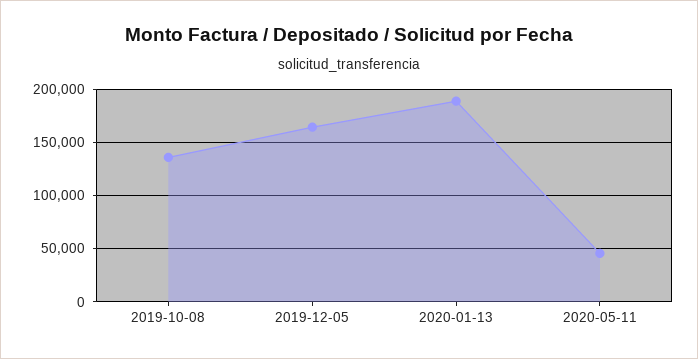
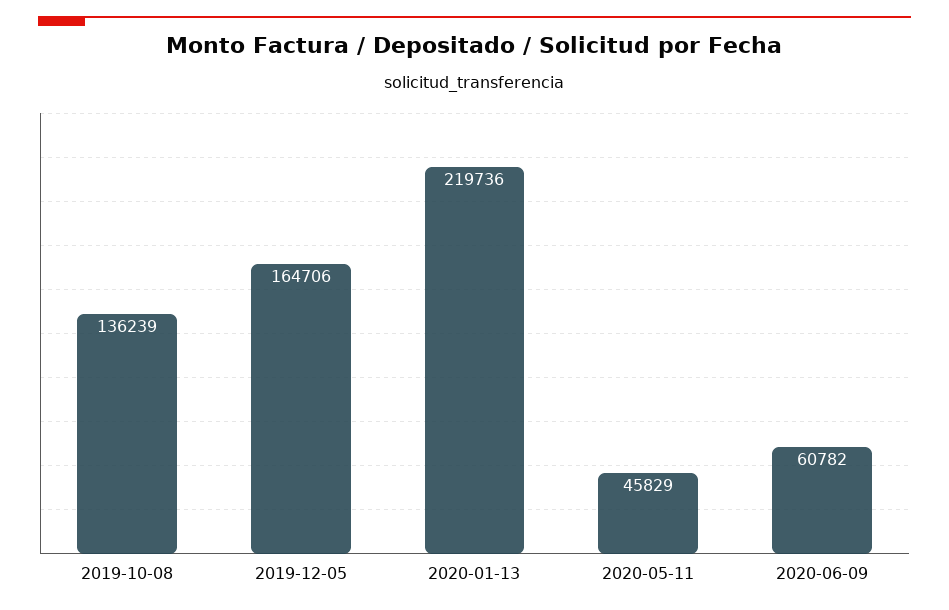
2020-01-13: 190000 -> 219736
2020-06-09: none -> 60782

